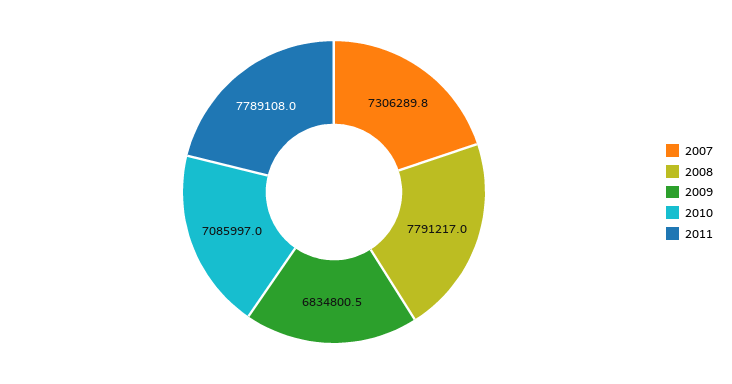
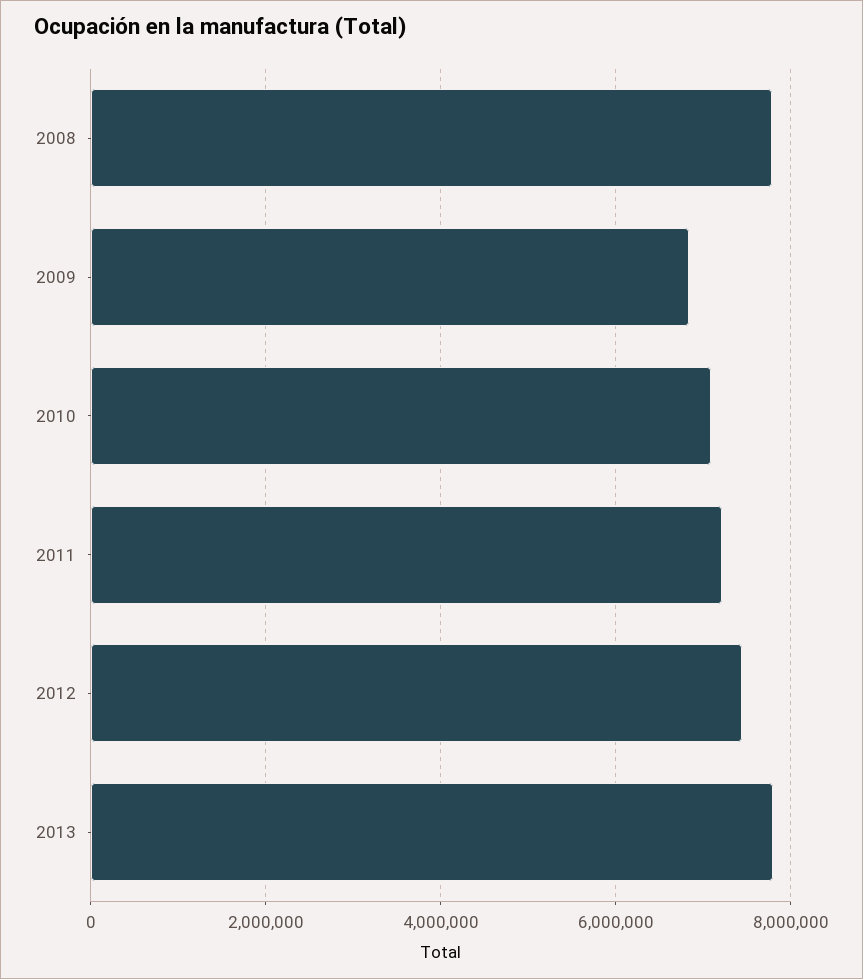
2007: 7306289.8 -> none
2011: 7789108 -> 7200000
2012: none -> 7400000
2013: none -> 7800000

